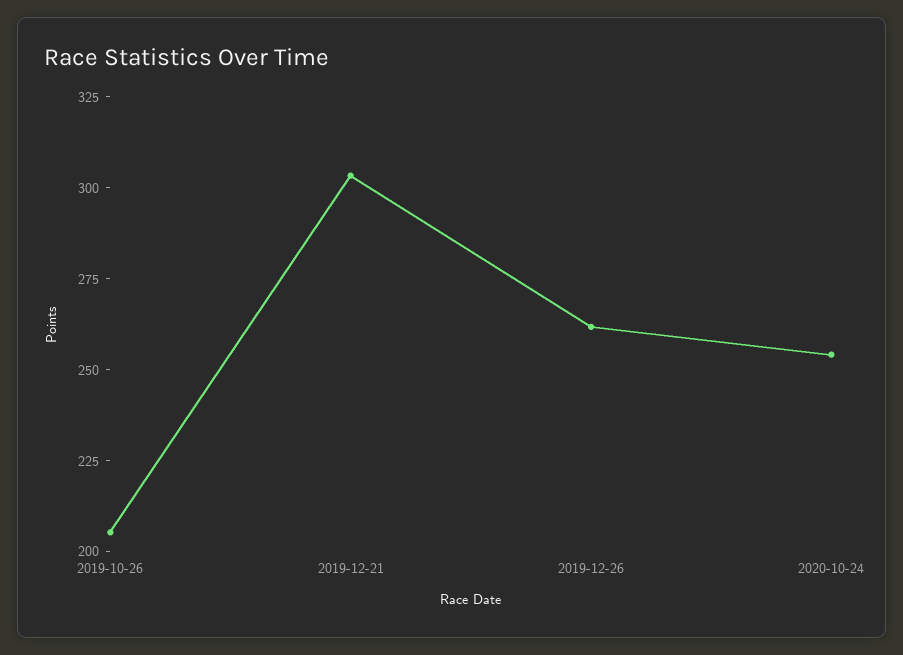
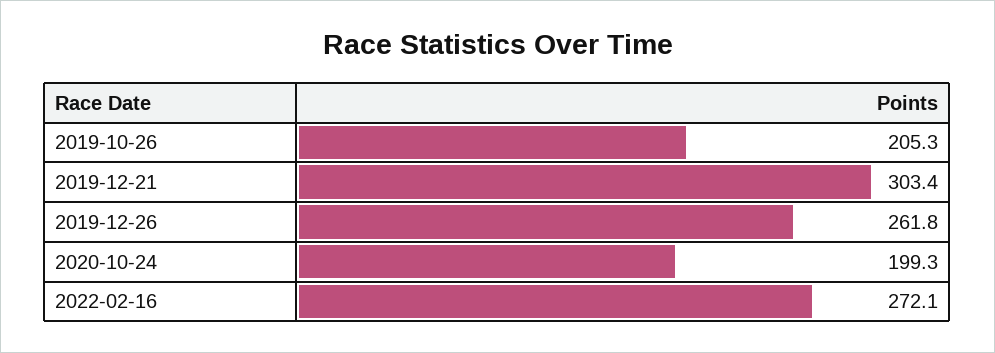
2020-10-24: 255 -> 199.3
2022-02-16: none -> 272.1

